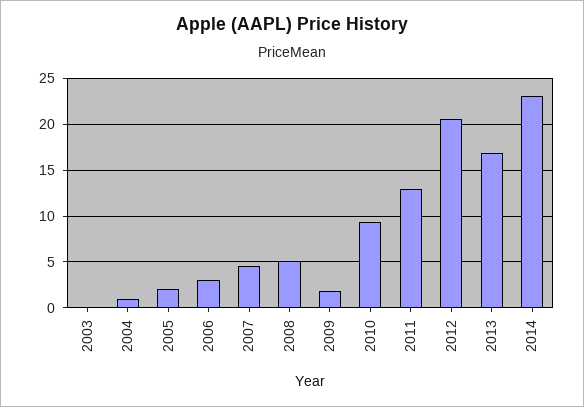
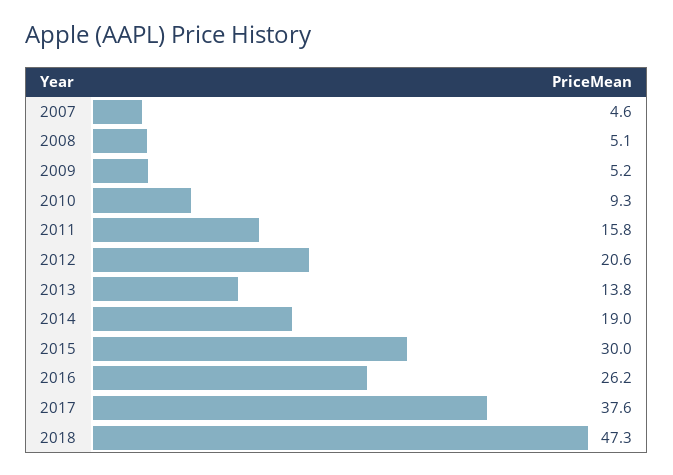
2003: 0 -> none
2004: 1 -> none
2005: 2 -> none
2006: 3 -> none
2009: 2 -> 5.2
2011: 13 -> 15.8
2013: 17 -> 13.8
2014: 23 -> 19
2015: none -> 30
2016: none -> 26.2
2017: none -> 37.6
2018: none -> 47.3

